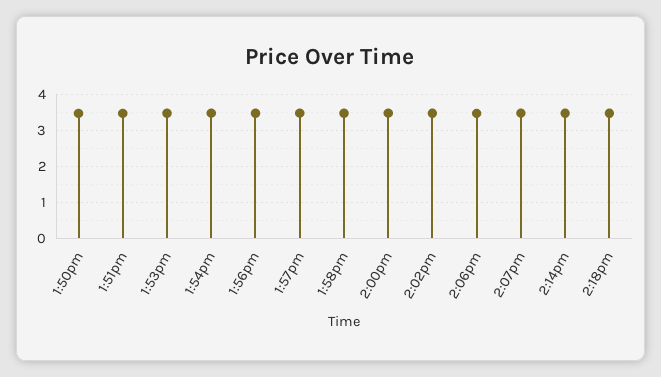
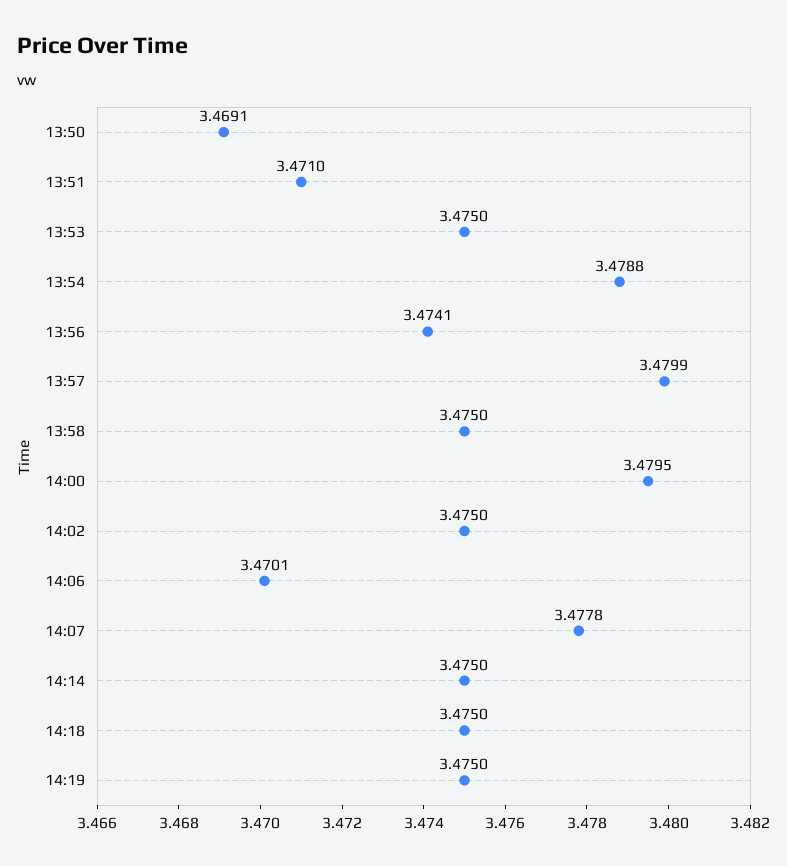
14:19: none -> 3.475

